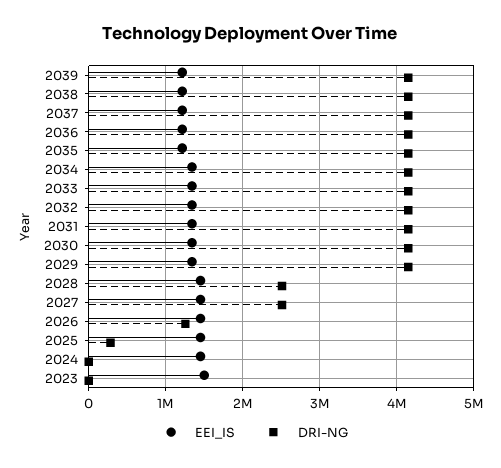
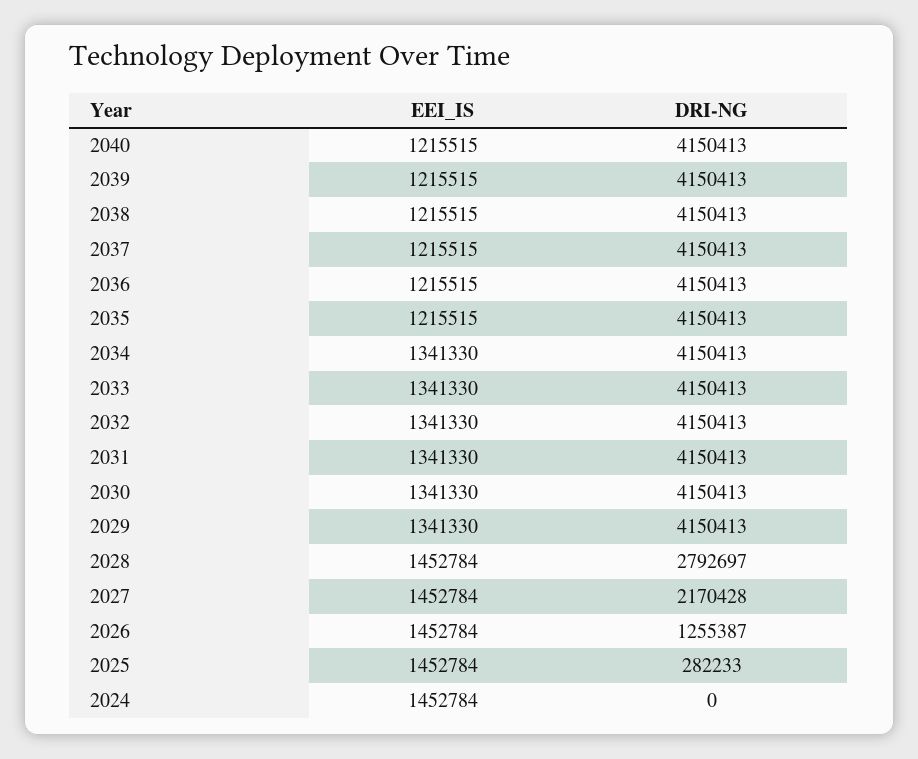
DRI-NG, 2028: 2500000 -> 2792697
DRI-NG, 2027: 2500000 -> 2170428
EEI_IS, 2023: 1500000 -> none
DRI-NG, 2023: 0 -> none
EEI_IS, 2040: none -> 1215515
DRI-NG, 2040: none -> 4150413

